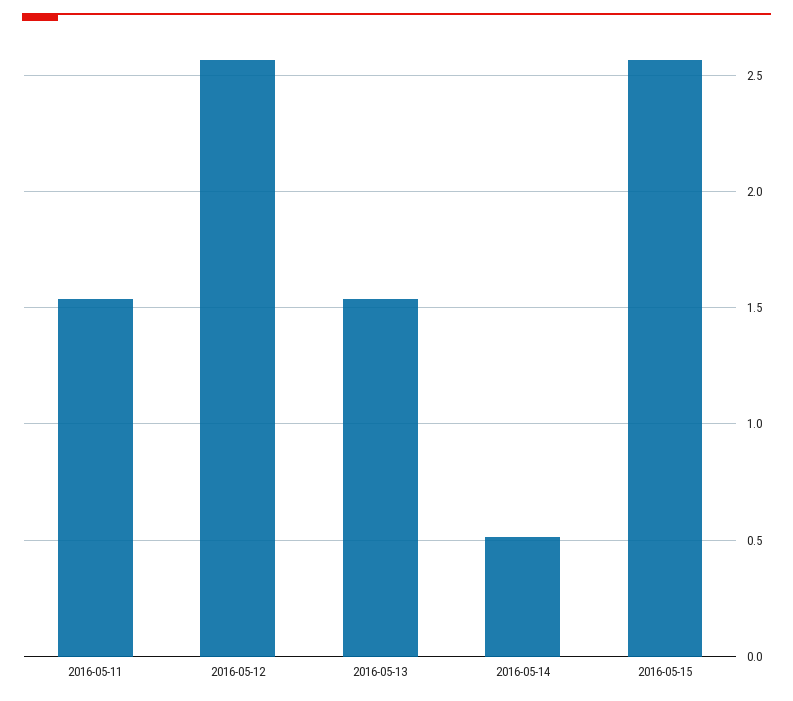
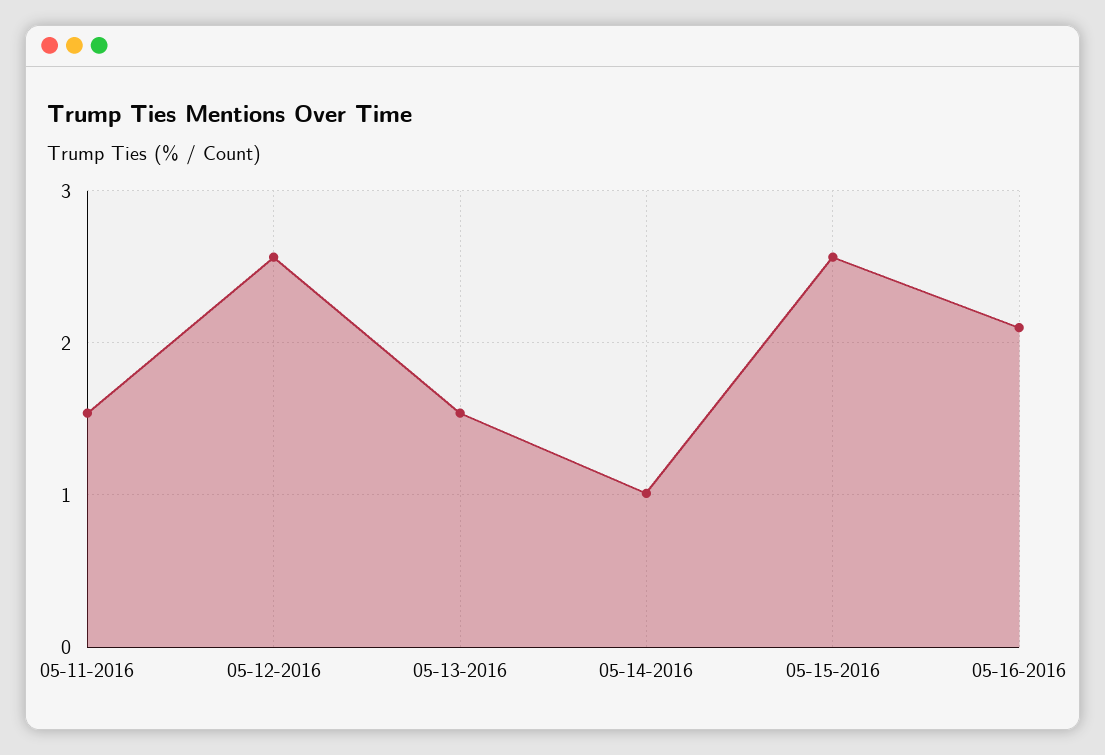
2016-05-14: 0.5 -> 1
05-16-2016: none -> 2.1

